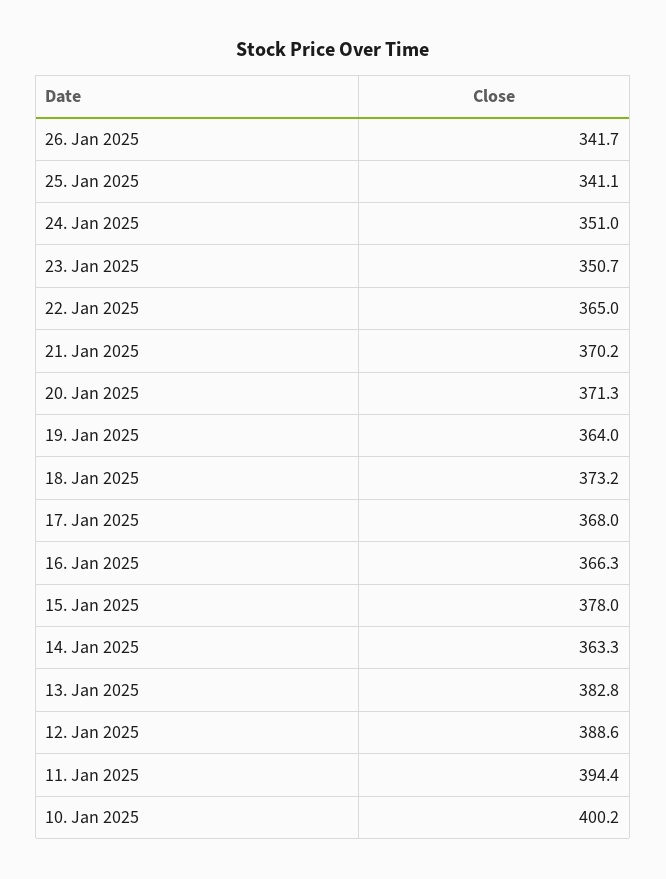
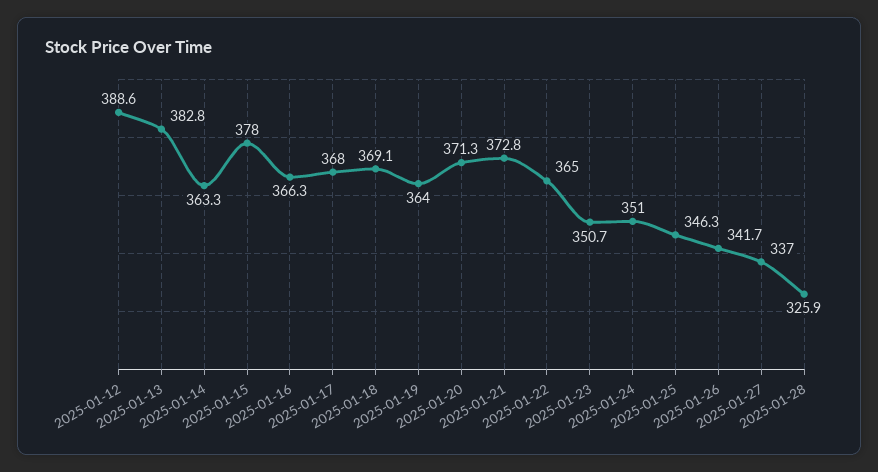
25. Jan 2025: 341.1 -> 346.3
21. Jan 2025: 370.2 -> 372.8
18. Jan 2025: 373.2 -> 369.1
11. Jan 2025: 394.4 -> none
10. Jan 2025: 400.2 -> none
2025-01-27: none -> 337
2025-01-28: none -> 325.9

